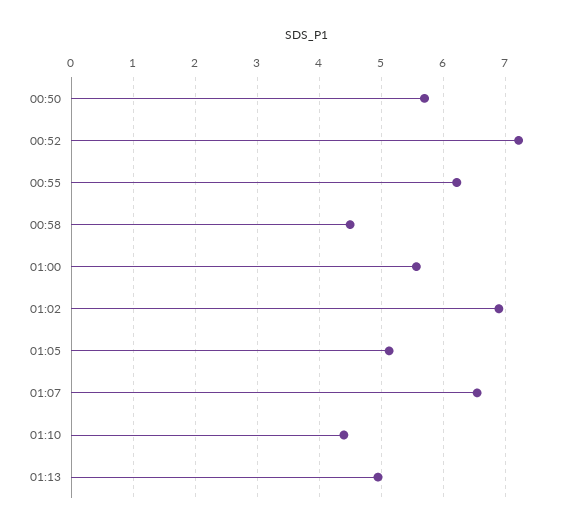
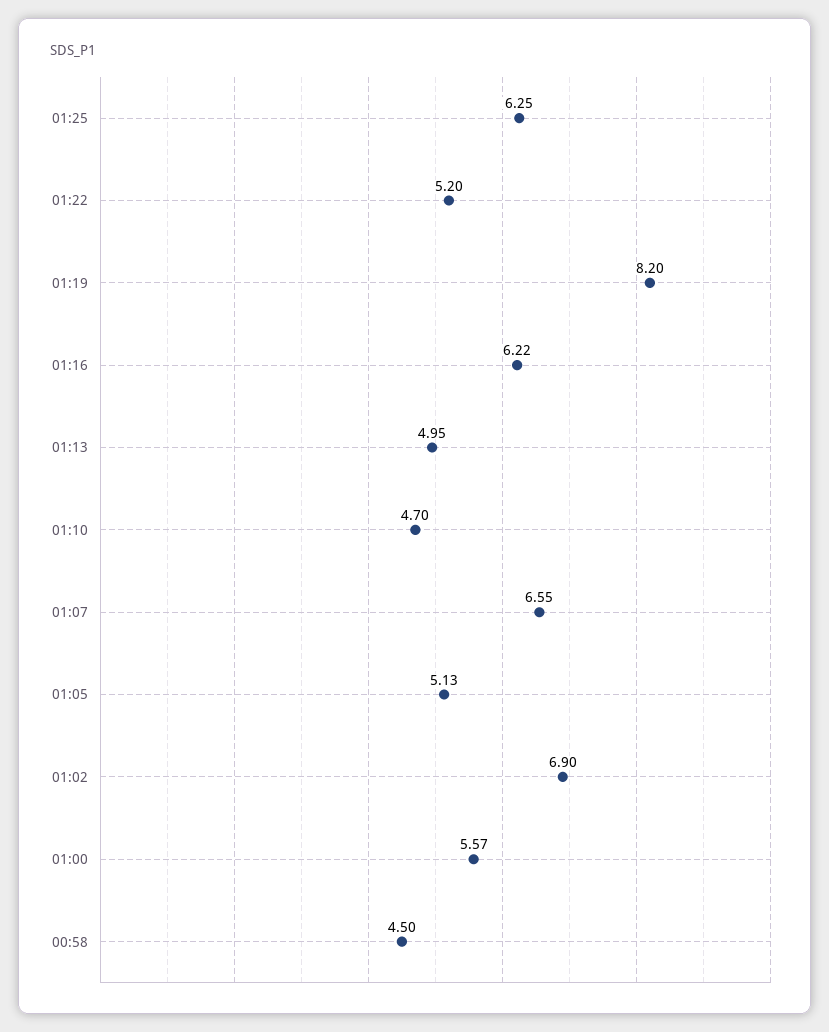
00:50: 5.7 -> none
00:52: 7.2 -> none
00:55: 6.2 -> none
01:10: 4.4 -> 4.7
01:25: none -> 6.25
01:22: none -> 5.2
01:19: none -> 8.2
01:16: none -> 6.22

